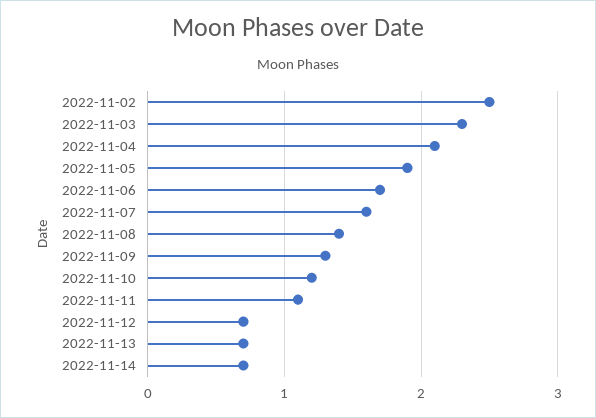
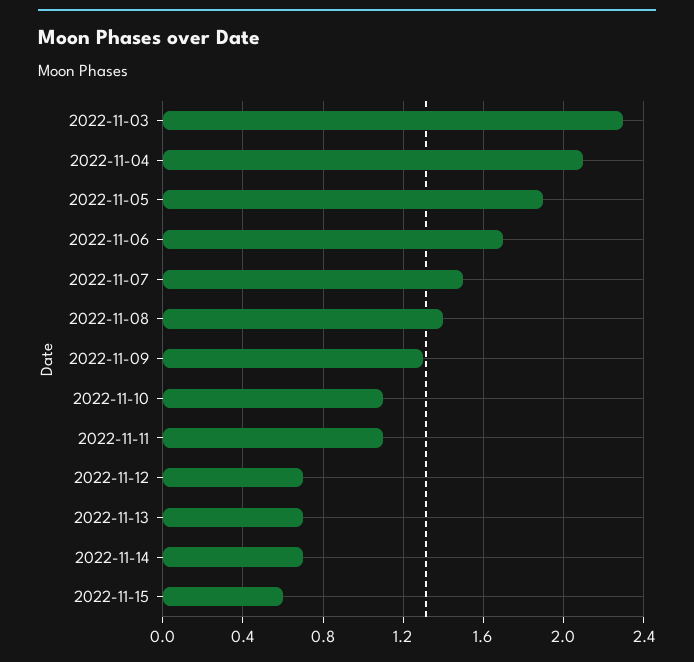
2022-11-02: 2.5 -> none
2022-11-07: 1.6 -> 1.5
2022-11-10: 1.2 -> 1.1
2022-11-15: none -> 0.6

